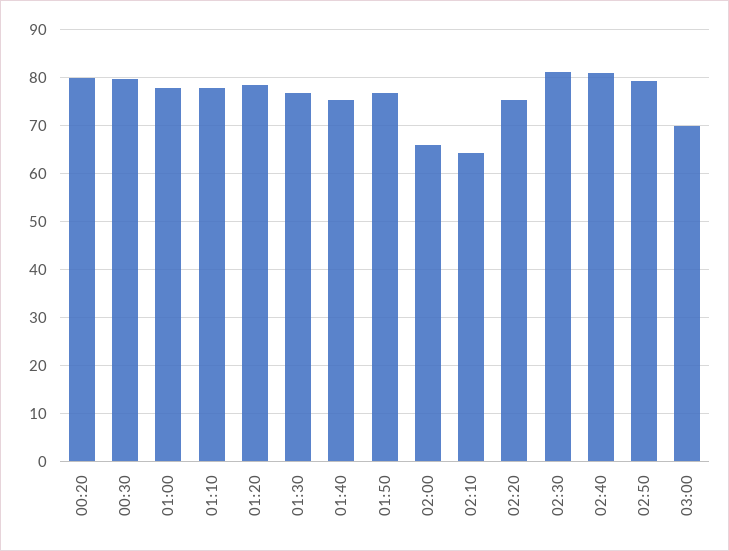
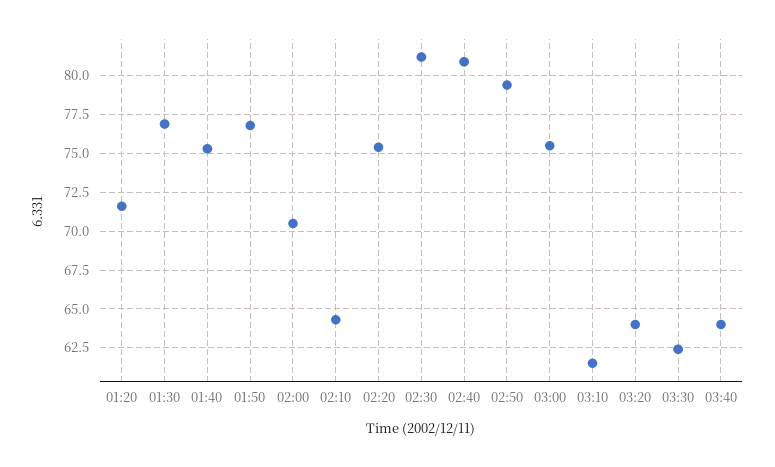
00:20: 80 -> none
00:30: 80 -> none
01:00: 78 -> none
01:10: 78 -> none
01:20: 78 -> 71.5
02:00: 66 -> 70.5
03:00: 70 -> 75.5
03:10: none -> 61.5
03:20: none -> 64
03:30: none -> 62.5
03:40: none -> 64

